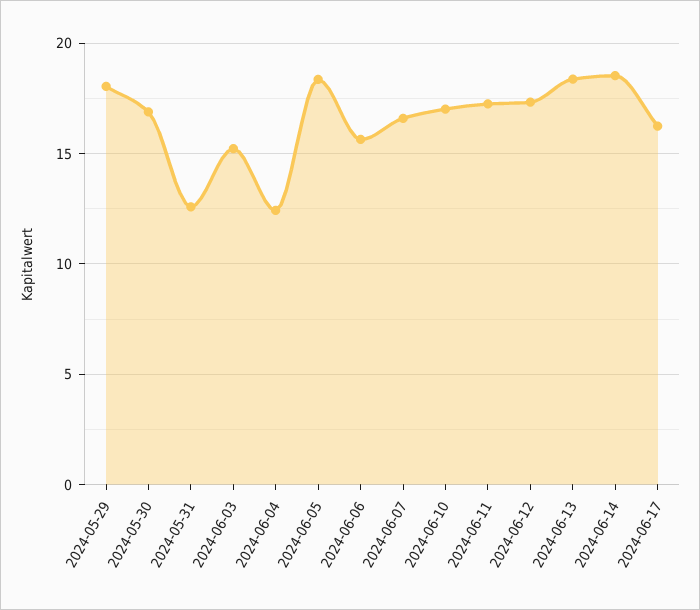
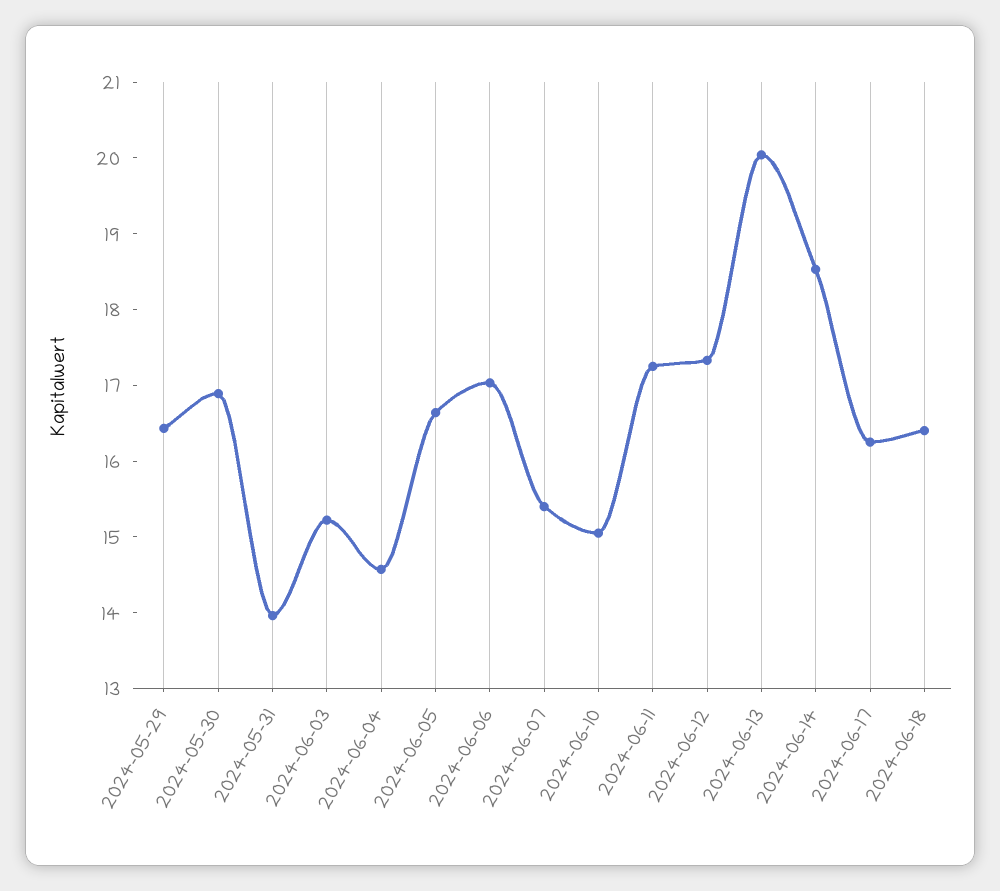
2024-05-29: 18 -> 16.4
2024-05-31: 12.5 -> 14
2024-06-04: 12.5 -> 14.6
2024-06-05: 18.5 -> 16.6
2024-06-06: 15.5 -> 17
2024-06-07: 16.5 -> 15.4
2024-06-10: 17 -> 15
2024-06-13: 18.5 -> 20
2024-06-18: none -> 16.4

